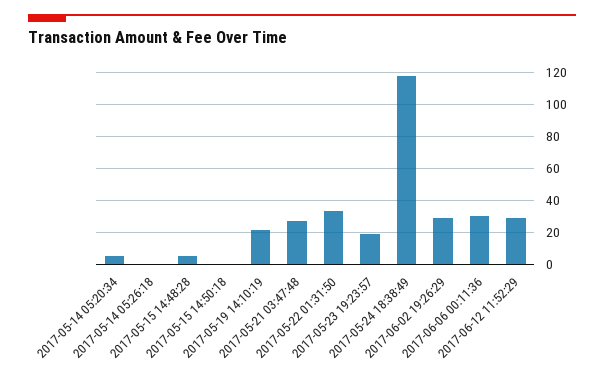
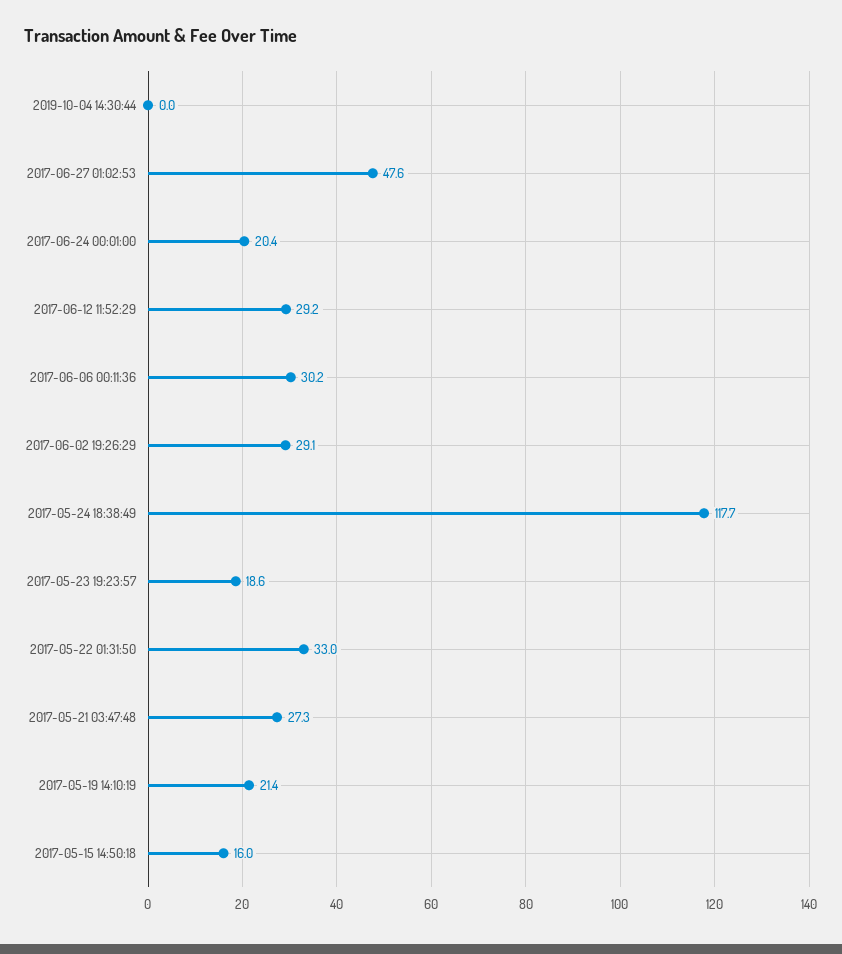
2017-05-14 05:20:34: 5 -> none
2017-05-14 05:26:18: 0 -> none
2017-05-15 14:48:28: 5 -> none
2017-05-15 14:50:18: 0 -> 16
2019-10-04 14:30:44: none -> 0
2017-06-27 01:02:53: none -> 47.6
2017-06-24 00:01:00: none -> 20.4

